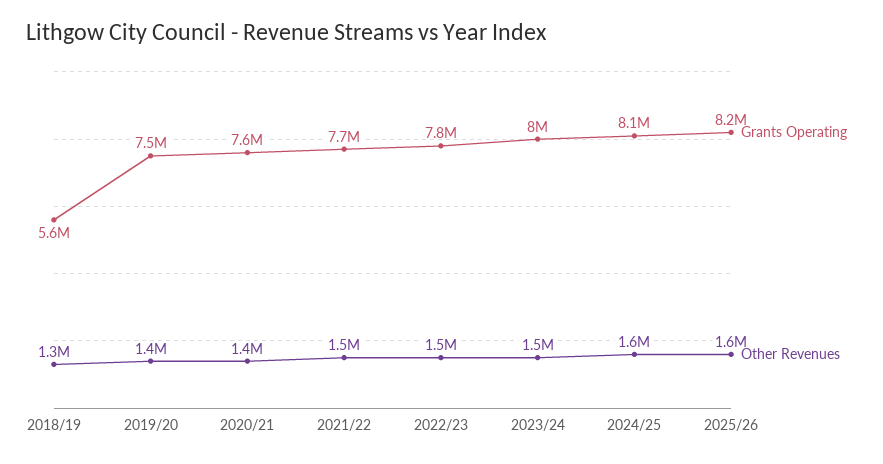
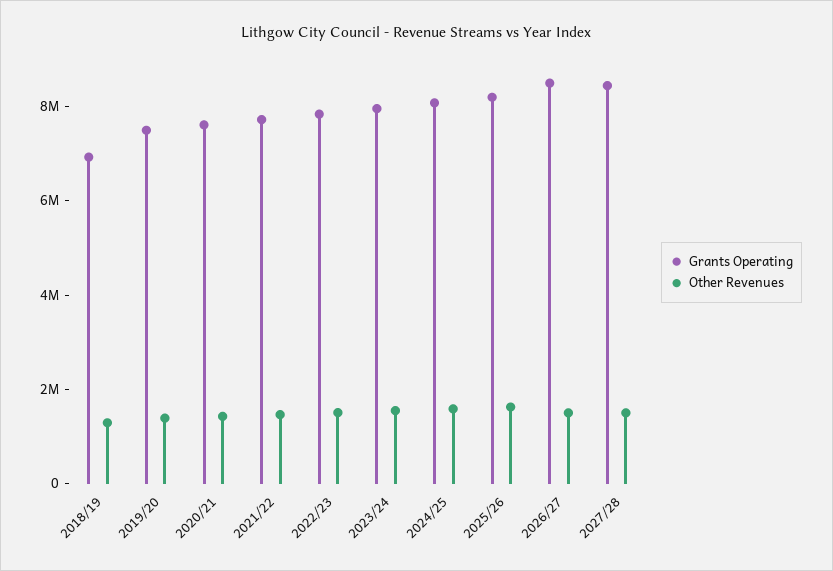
Grants Operating, 2018/19: 5600000 -> 7000000
Grants Operating, 2026/27: none -> 8500000
Other Revenues, 2026/27: none -> 1500000
Grants Operating, 2027/28: none -> 8500000
Other Revenues, 2027/28: none -> 1500000

